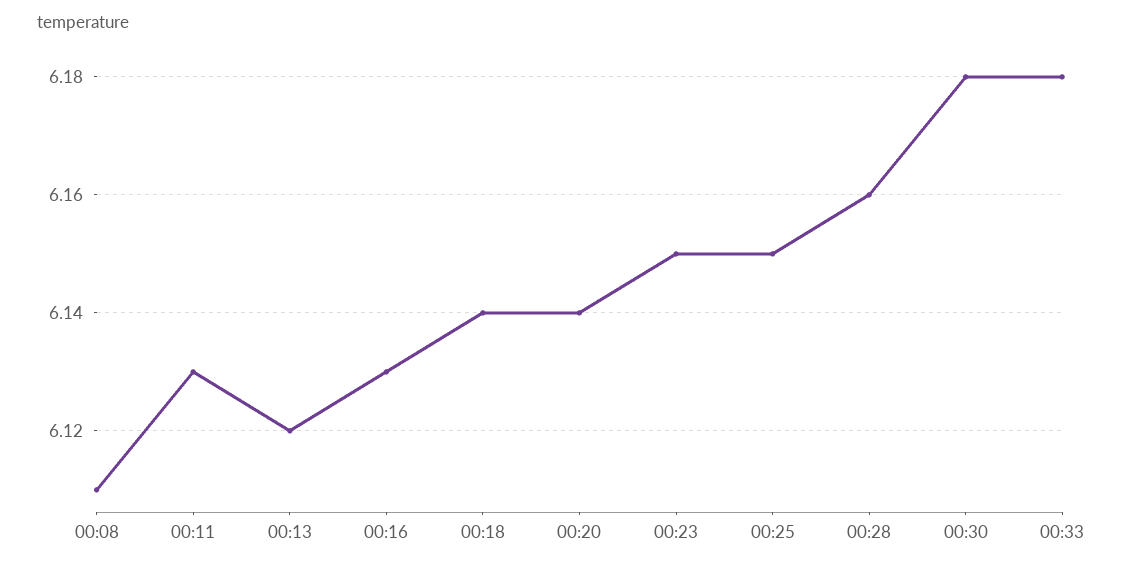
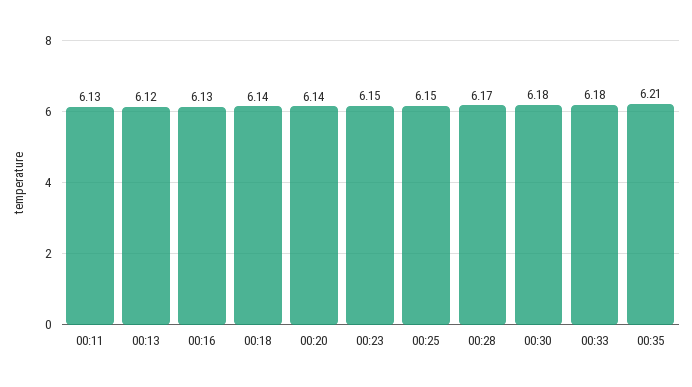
00:08: 6.11 -> none
00:28: 6.16 -> 6.17
00:35: none -> 6.21

